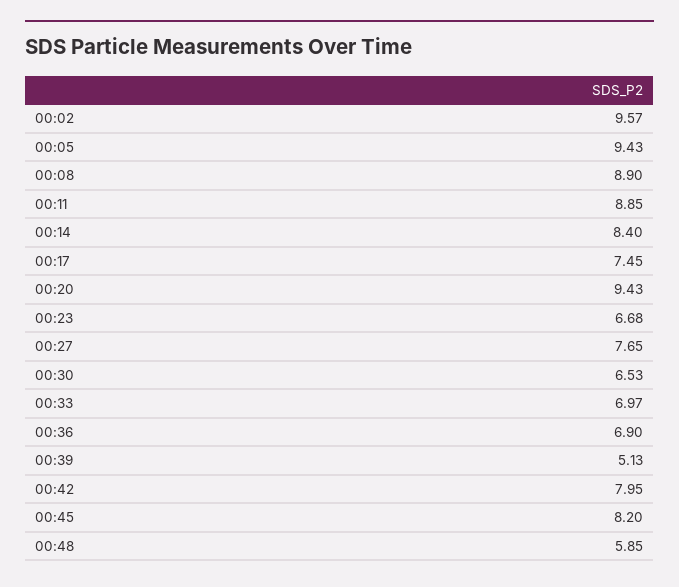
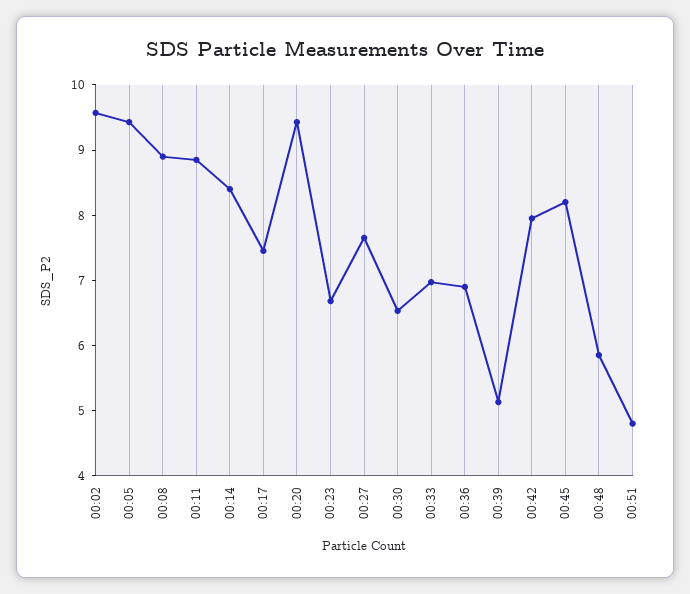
00:51: none -> 4.8

